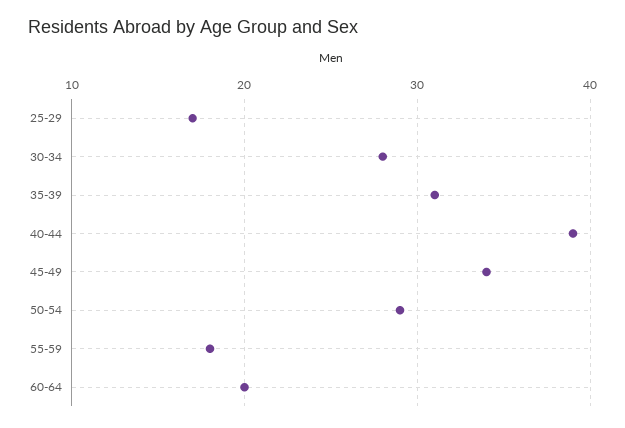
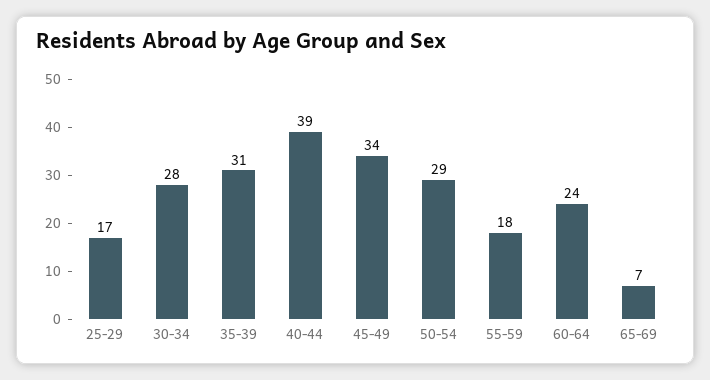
60-64: 20 -> 24
65-69: none -> 7

